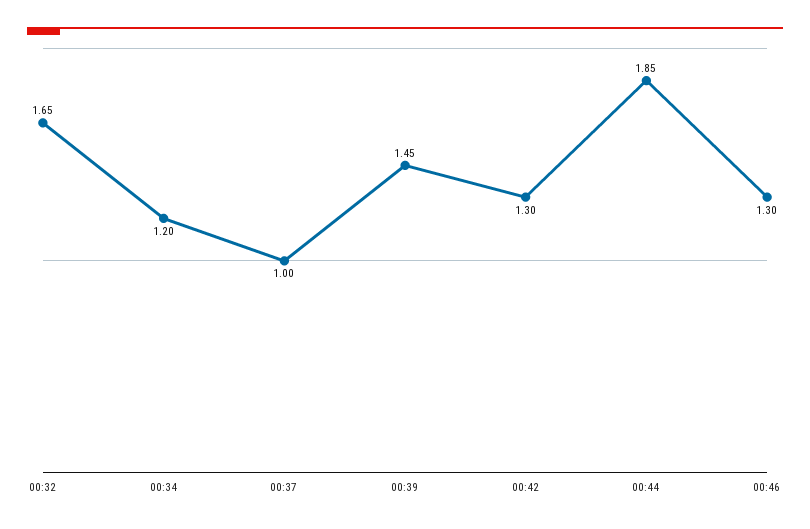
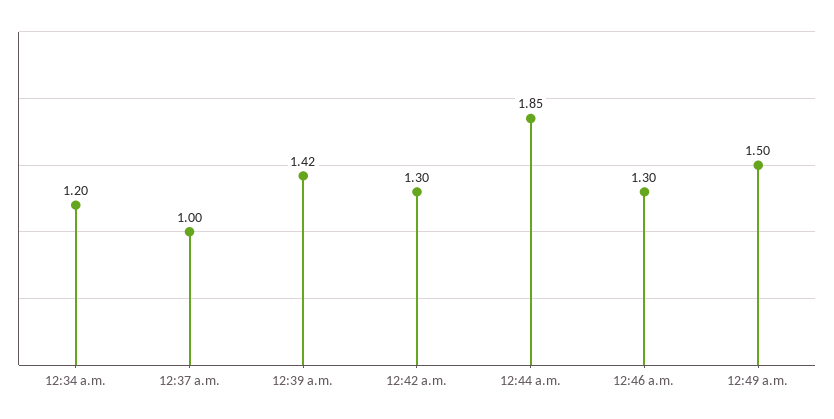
00:32: 1.65 -> none
00:39: 1.45 -> 1.42
12:49 a.m.: none -> 1.5

